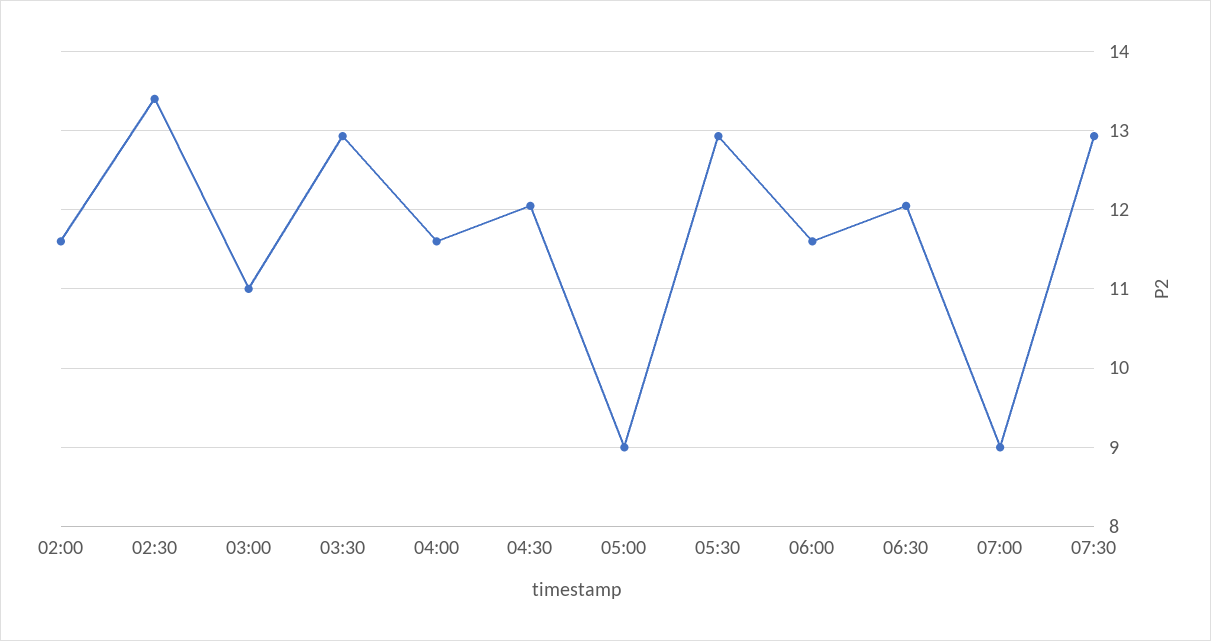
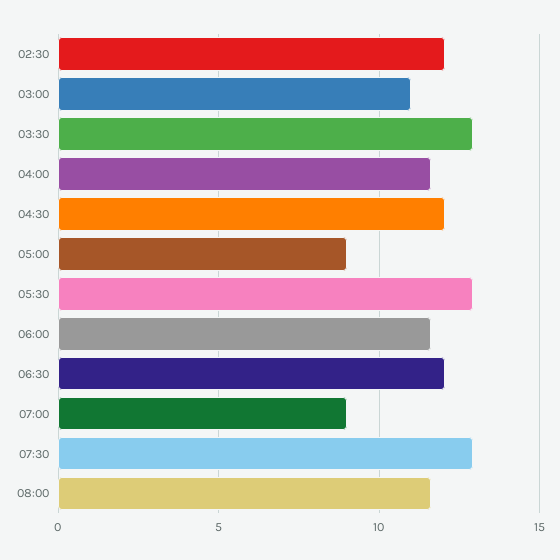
02:00: 11.6 -> none
02:30: 13.4 -> 12
08:00: none -> 11.5

